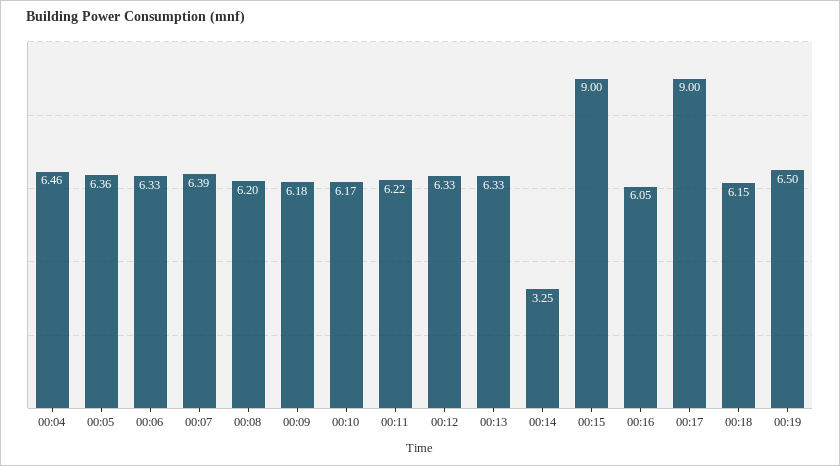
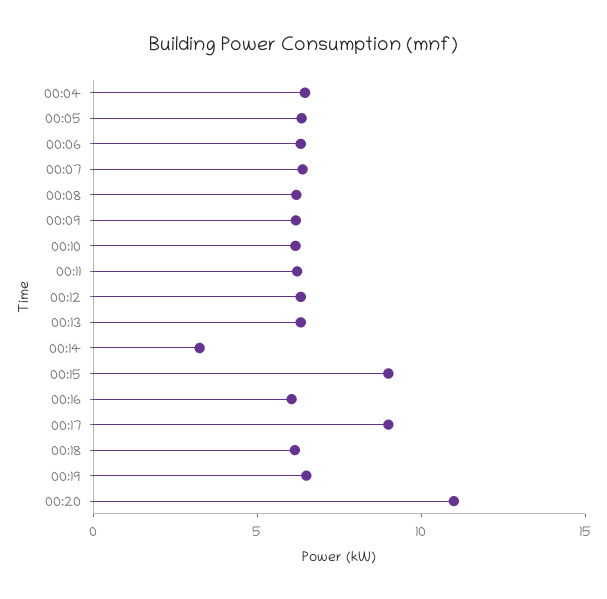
00:20: none -> 11

